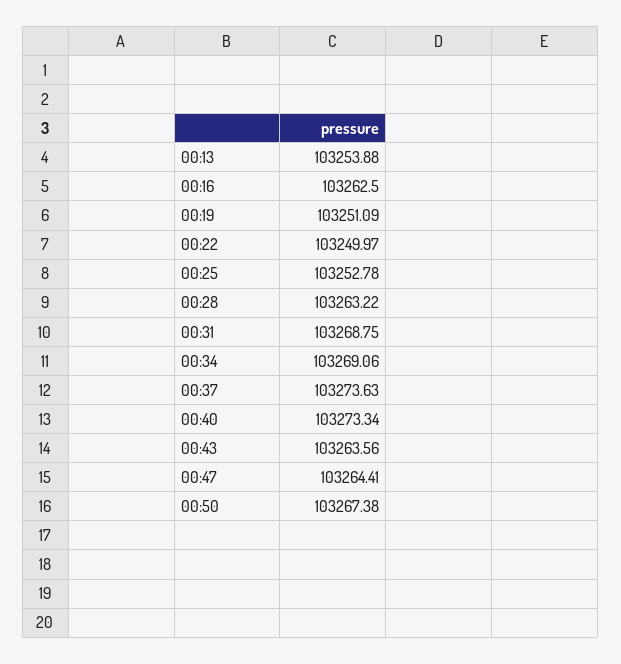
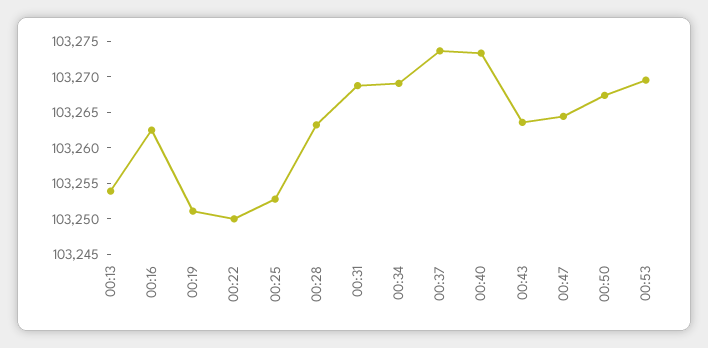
00:53: none -> 103270

